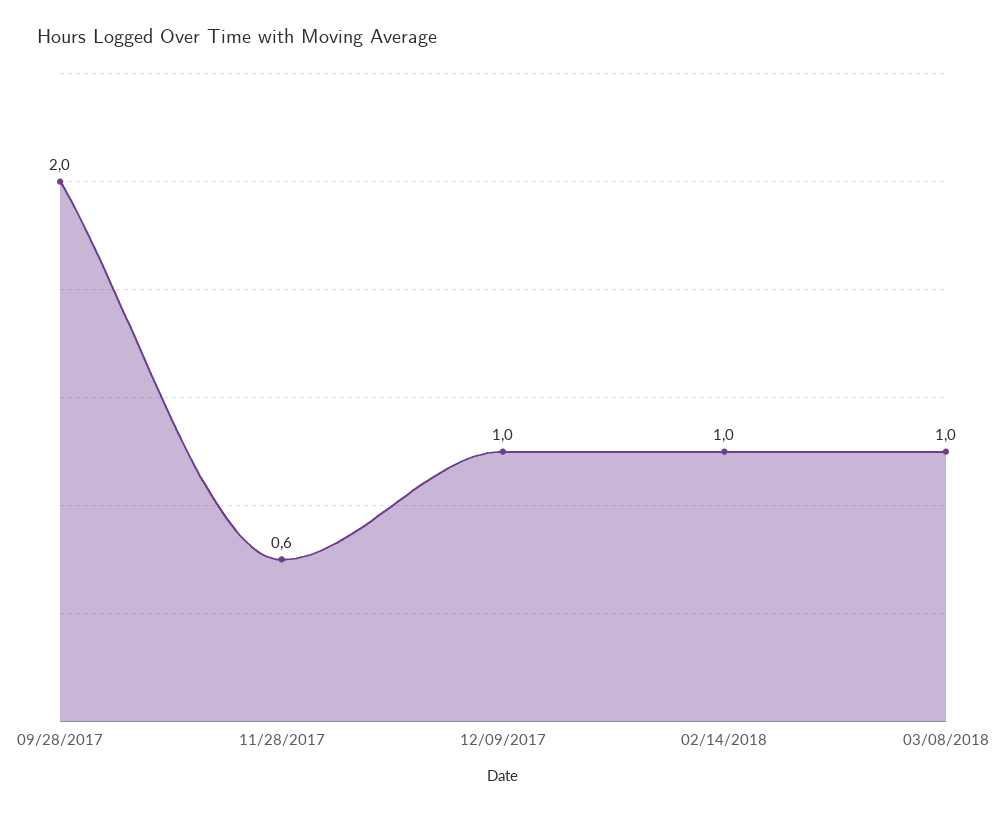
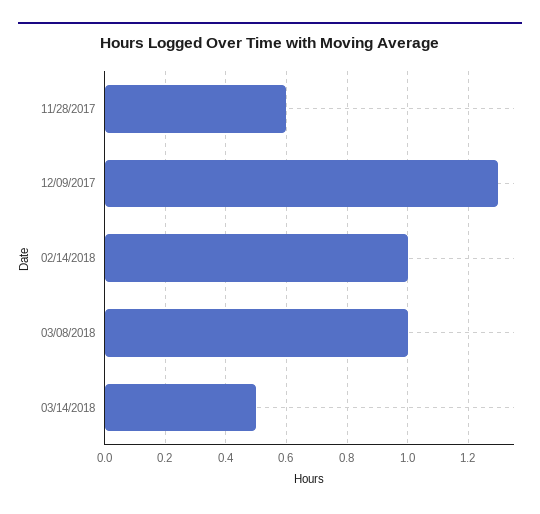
09/28/2017: 2 -> none
12/09/2017: 1 -> 1.3
03/14/2018: none -> 0.5

